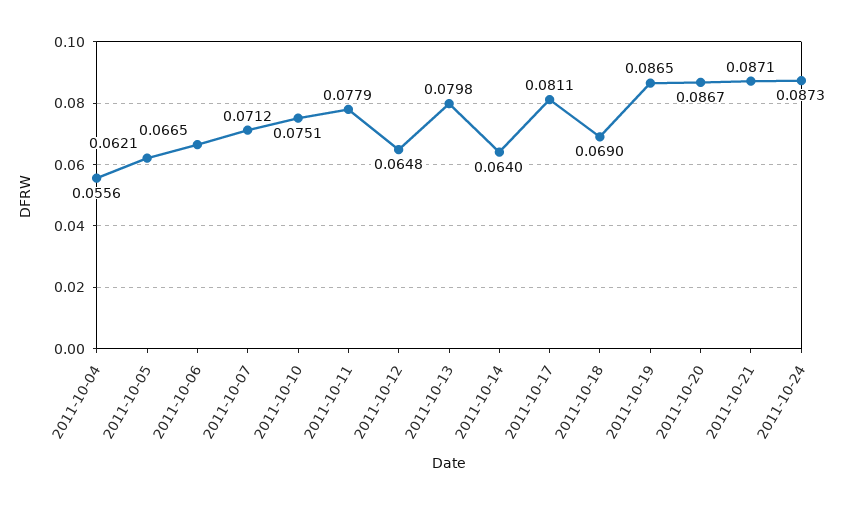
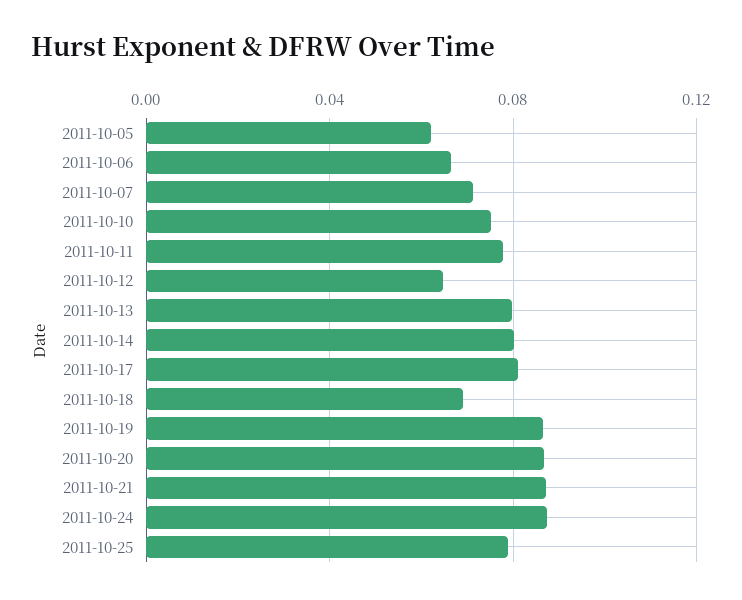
2011-10-04: 0.0556 -> none
2011-10-14: 0.064 -> 0.08
2011-10-25: none -> 0.08

